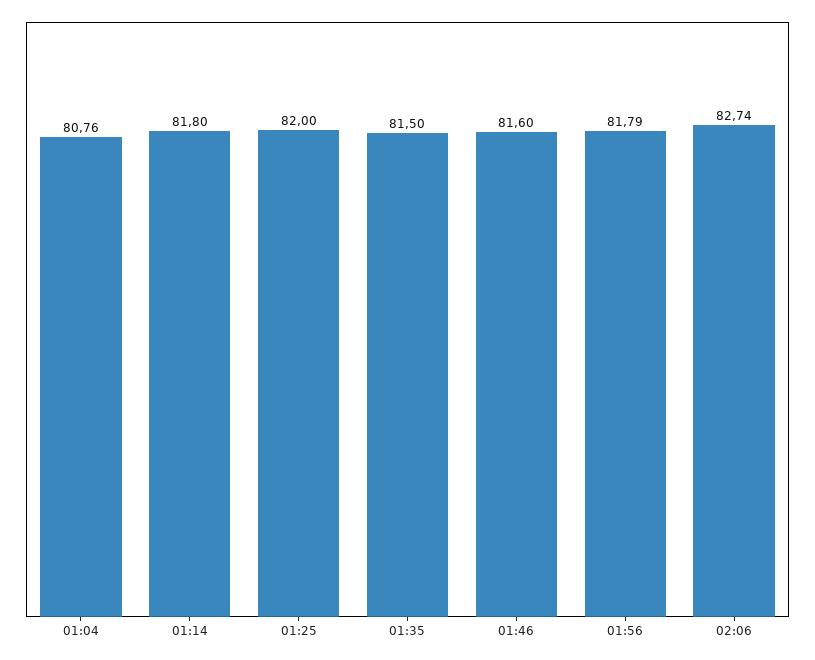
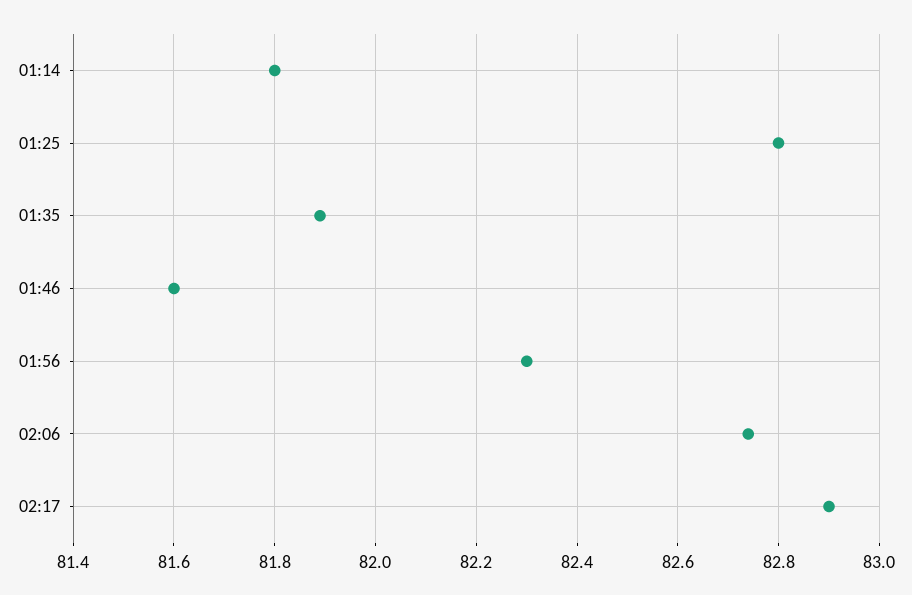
01:04: 80.76 -> none
01:25: 82 -> 82.8
01:35: 81.5 -> 81.9
01:56: 81.79 -> 82.3
02:17: none -> 82.9

